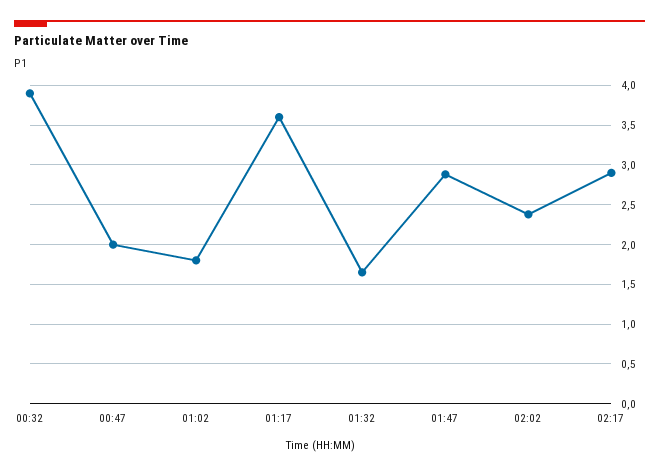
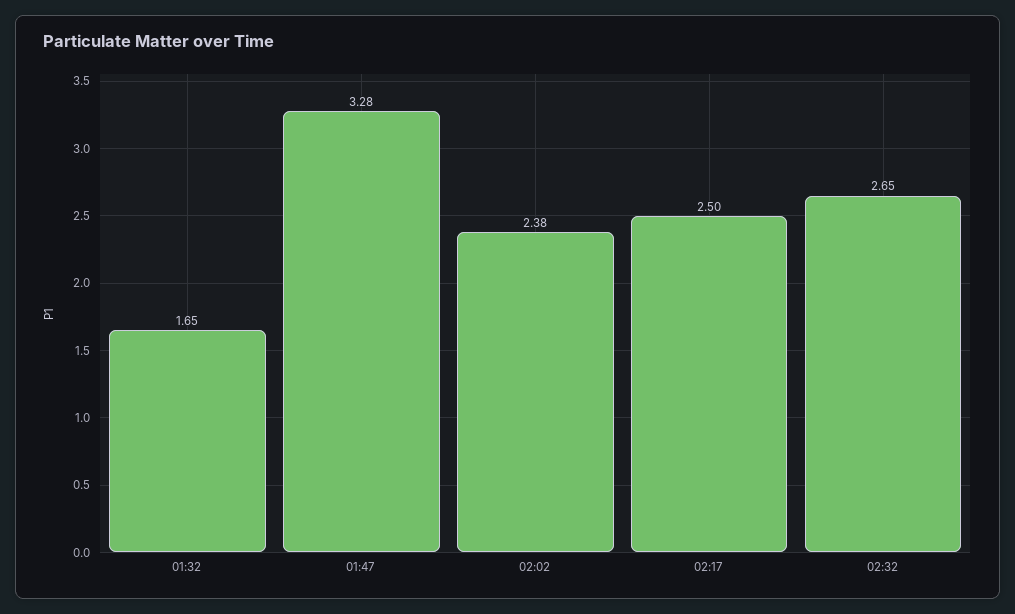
00:32: 3.9 -> none
00:47: 2 -> none
01:02: 1.8 -> none
01:17: 3.6 -> none
01:47: 2.9 -> 3.28
02:17: 2.9 -> 2.5
02:32: none -> 2.65

